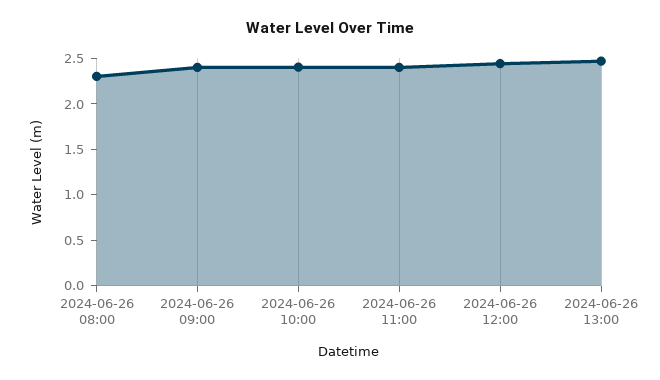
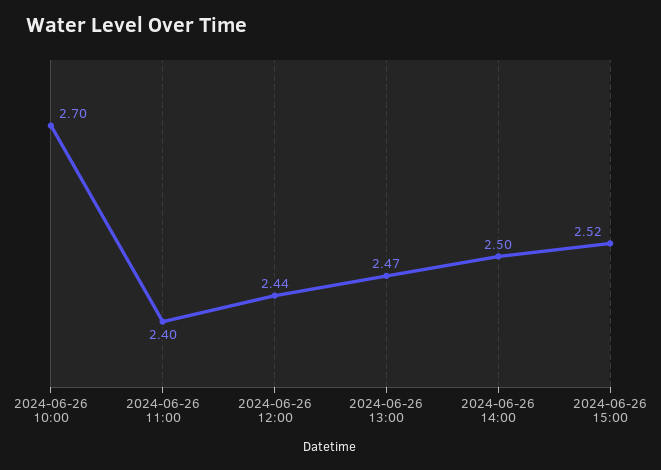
2024-06-26 08:00: 2.3 -> none
2024-06-26 09:00: 2.4 -> none
2024-06-26 10:00: 2.4 -> 2.7
2024-06-26 14:00: none -> 2.5
2024-06-26 15:00: none -> 2.52

